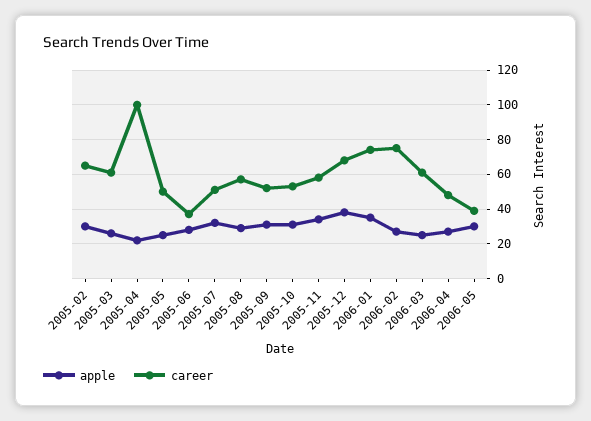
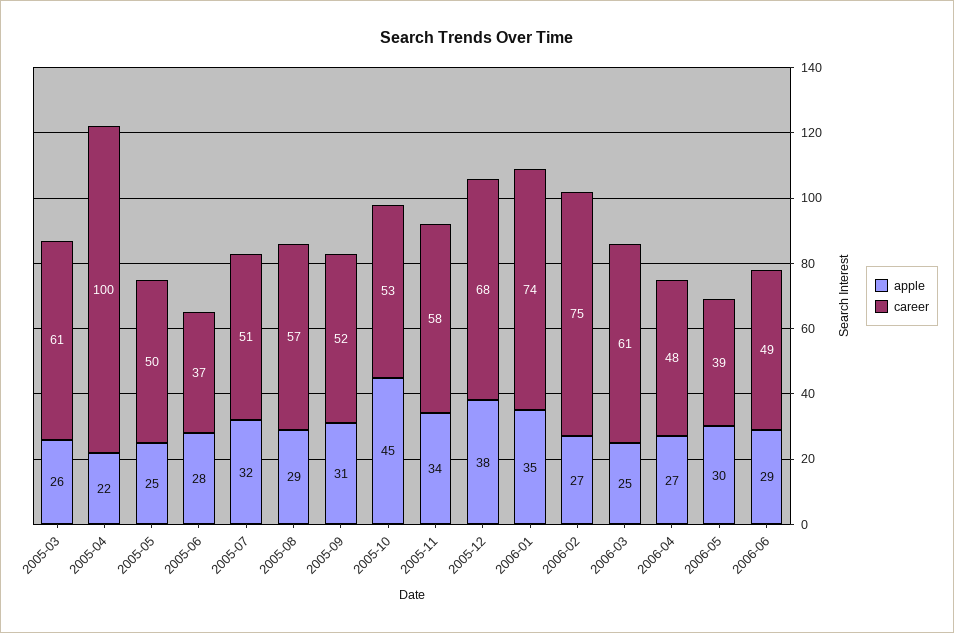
apple, 2005-02: 30 -> none
career, 2005-02: 65 -> none
apple, 2005-10: 30 -> 45
apple, 2006-06: none -> 29
career, 2006-06: none -> 49

